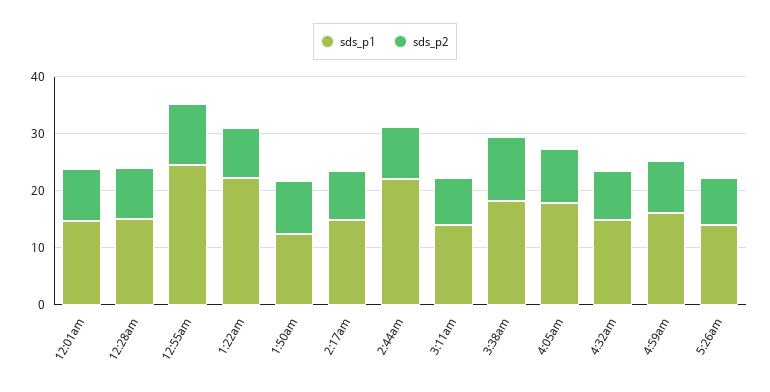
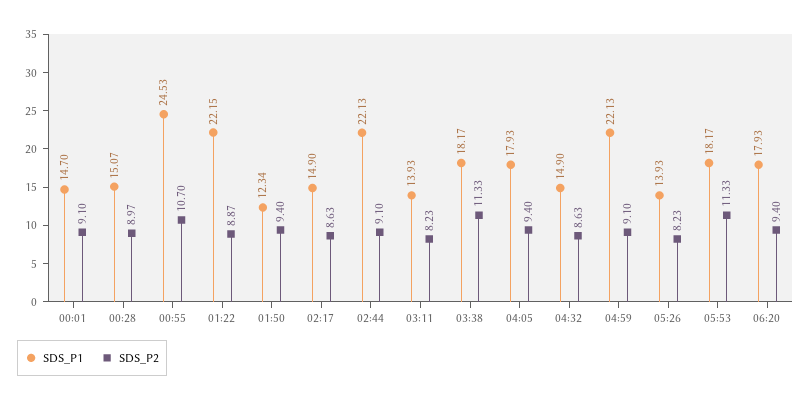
sds_p1, 4:59am: 16 -> 22.13
sds_p1, 05:53: none -> 18.17
sds_p2, 05:53: none -> 11.33
sds_p1, 06:20: none -> 17.93
sds_p2, 06:20: none -> 9.4

